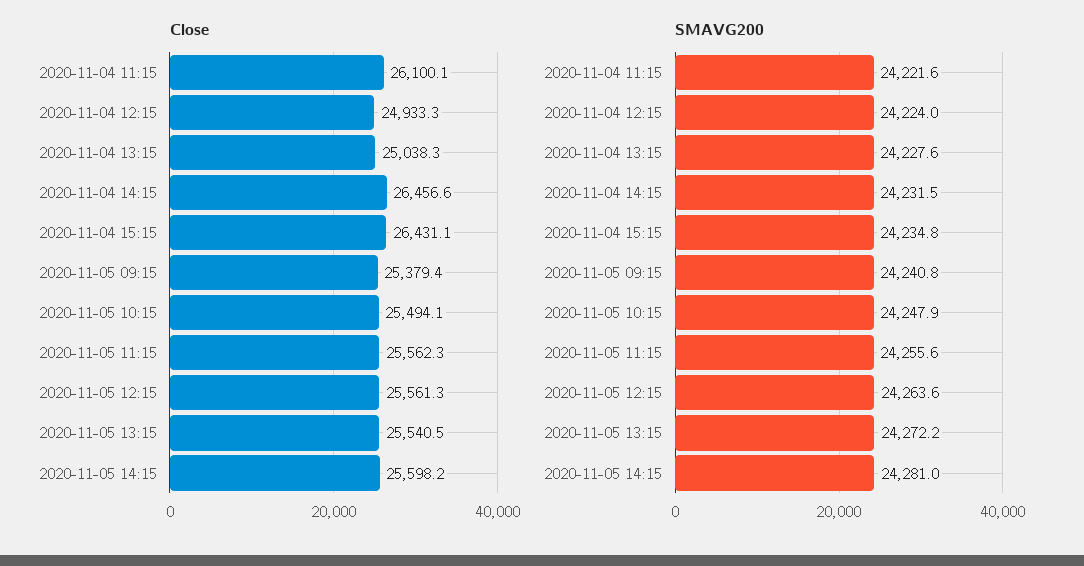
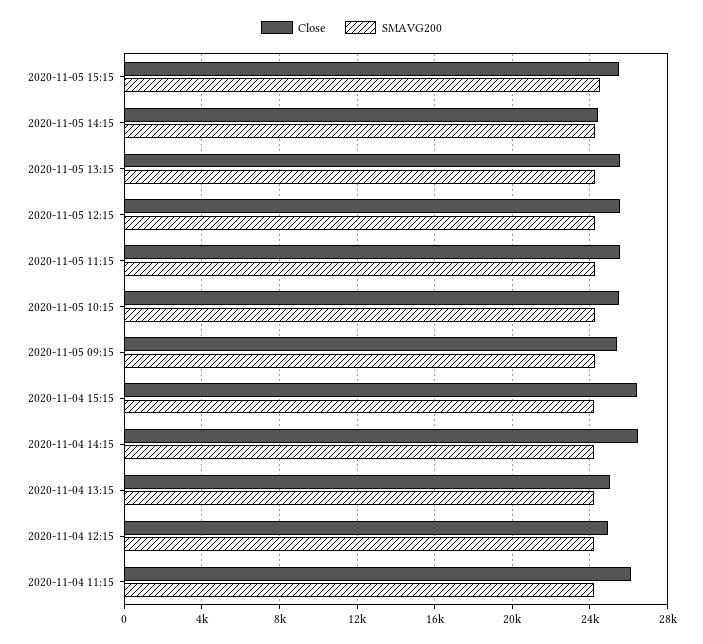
Close, 2020-11-05 14:15: 25598.2 -> 24500
Close, 2020-11-05 15:15: none -> 25500
SMAVG200, 2020-11-05 15:15: none -> 24500

